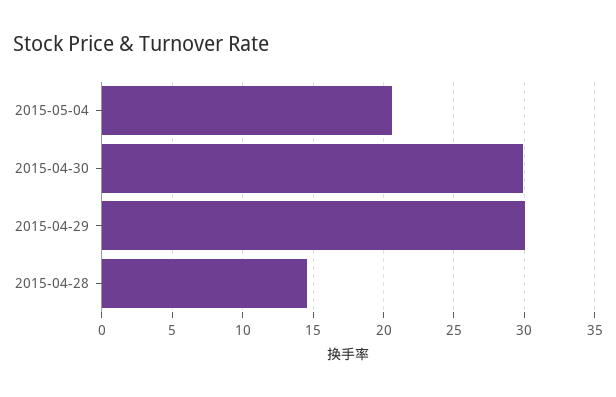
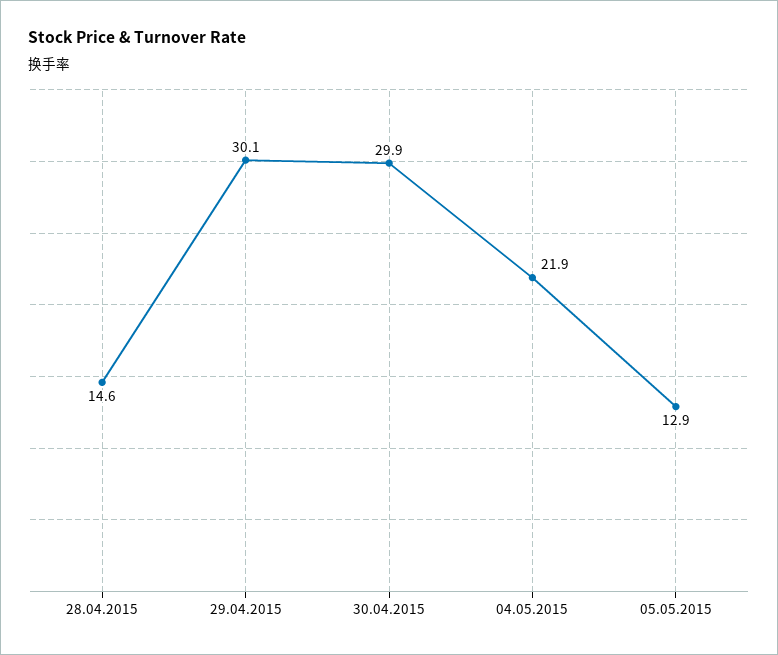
2015-05-04: 20.5 -> 21.9
05.05.2015: none -> 12.9

